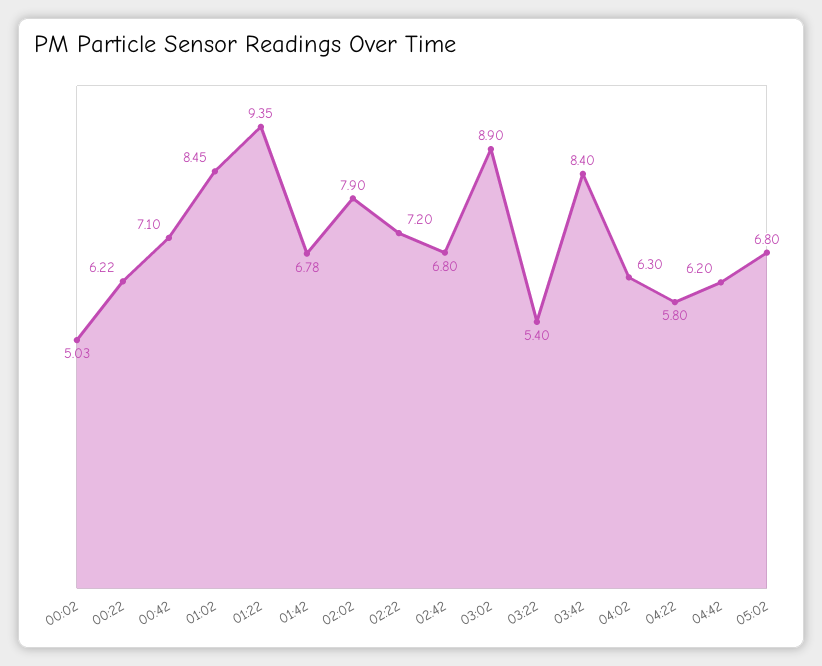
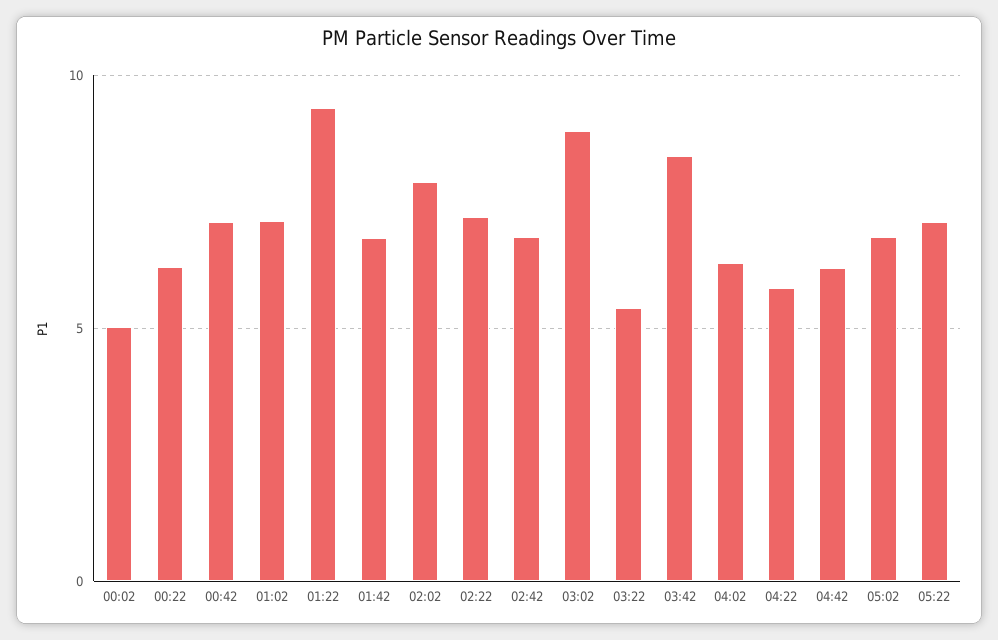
01:02: 8.45 -> 7
05:22: none -> 7

